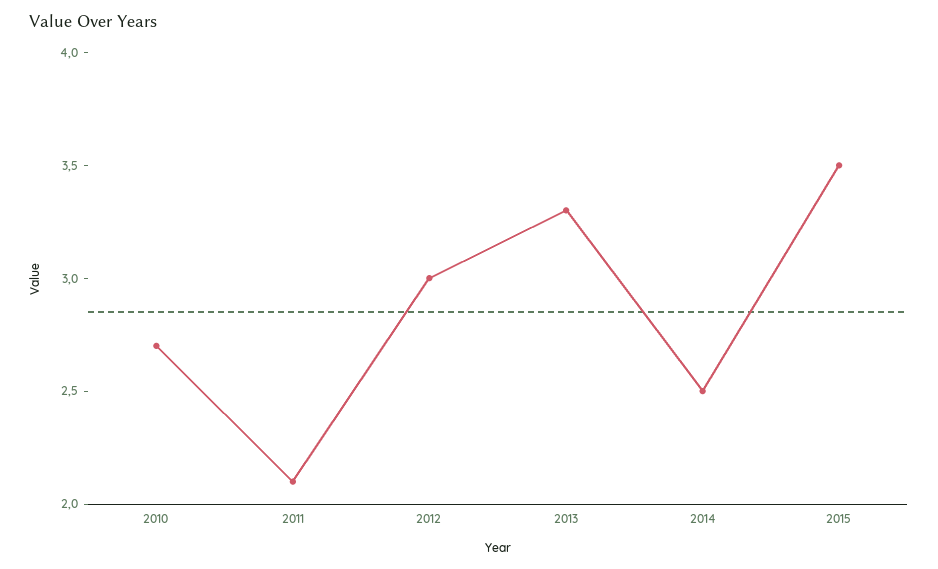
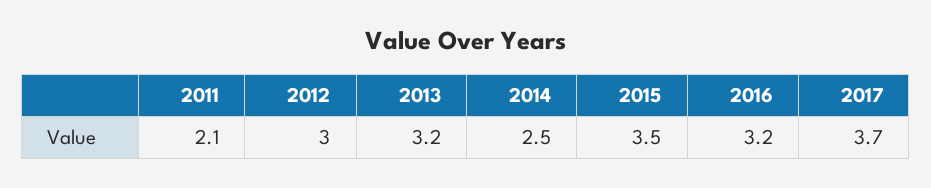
2010: 2.7 -> none
2013: 3.3 -> 3.2
2016: none -> 3.2
2017: none -> 3.7

